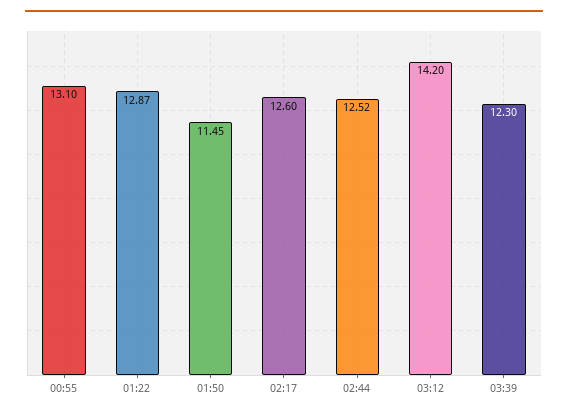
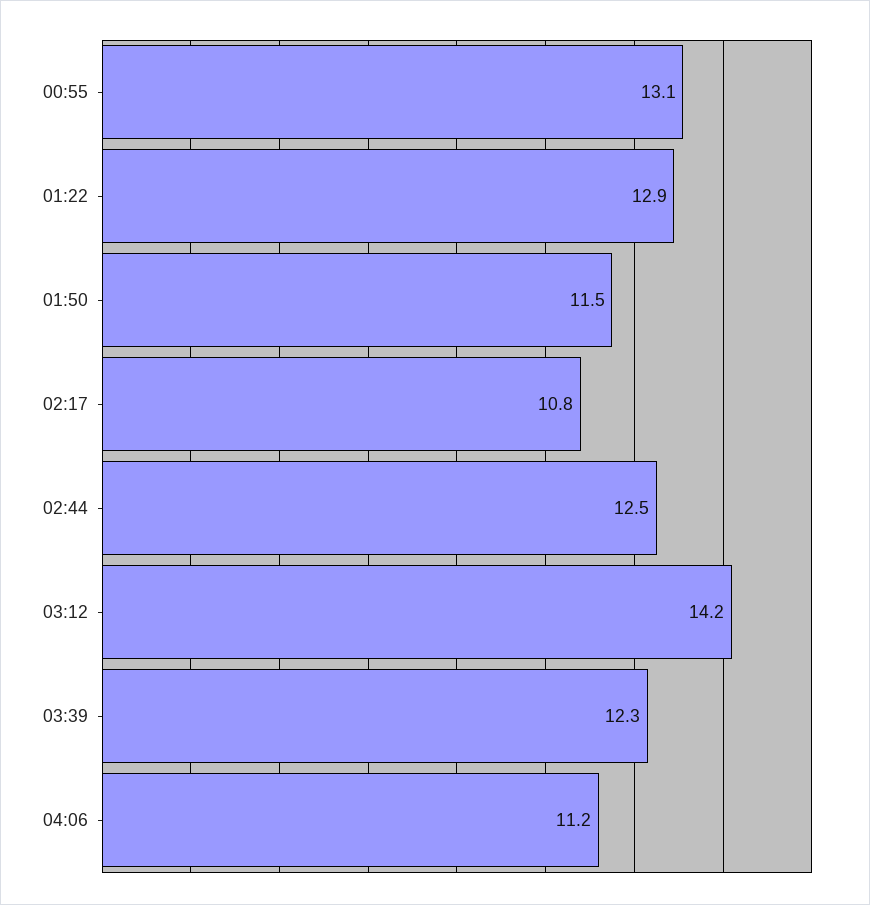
02:17: 12.6 -> 10.8
04:06: none -> 11.2

